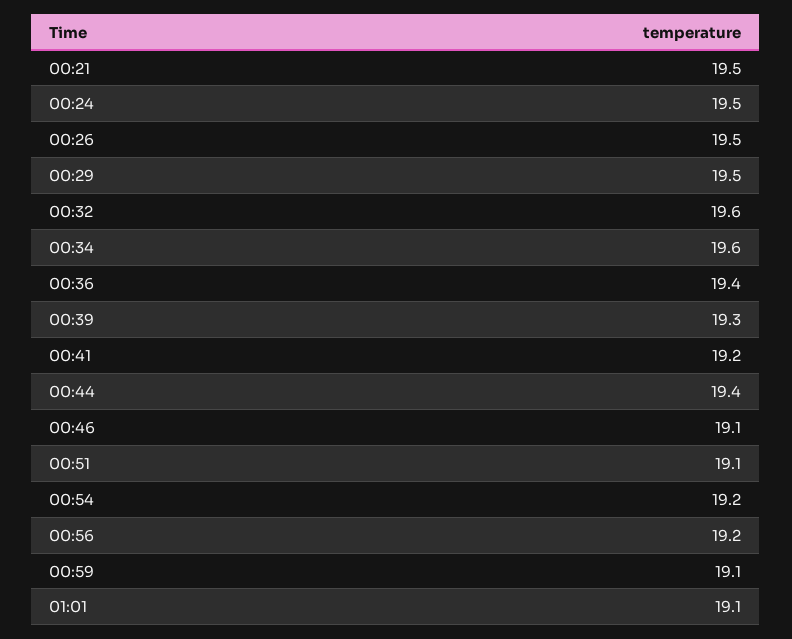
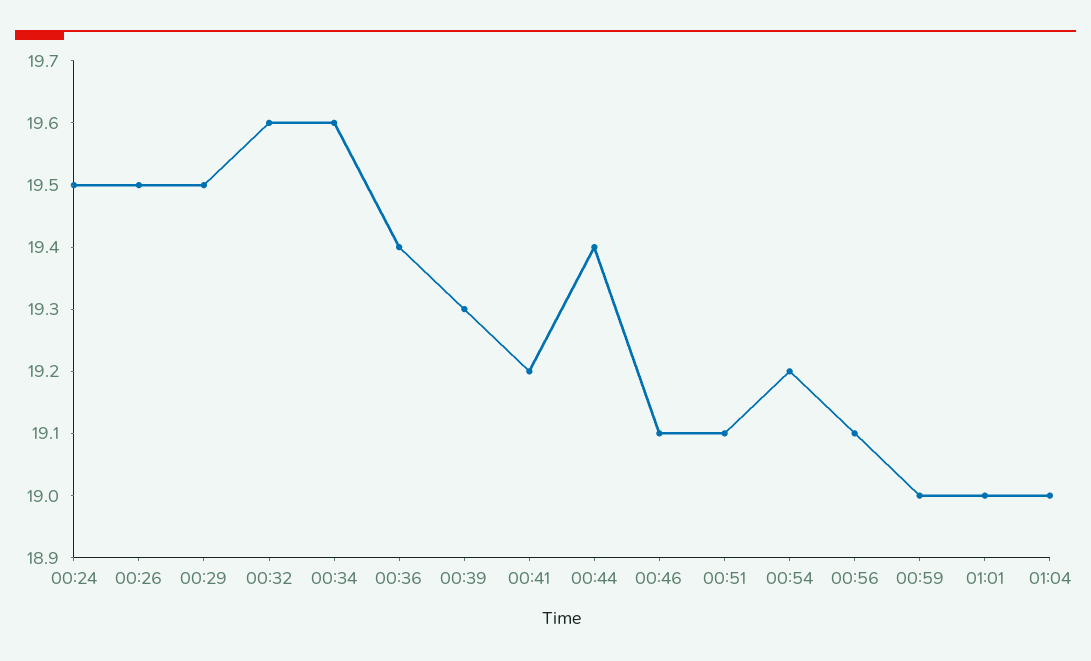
00:21: 19.5 -> none
00:56: 19.2 -> 19.1
00:59: 19.1 -> 19
01:01: 19.1 -> 19
01:04: none -> 19

